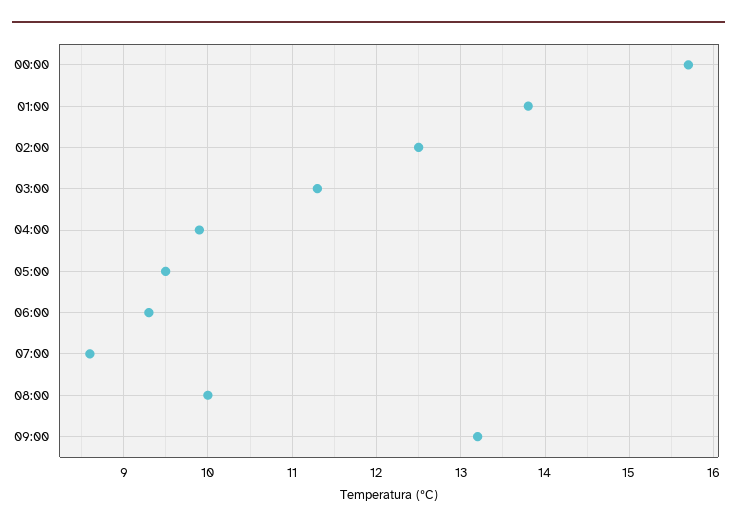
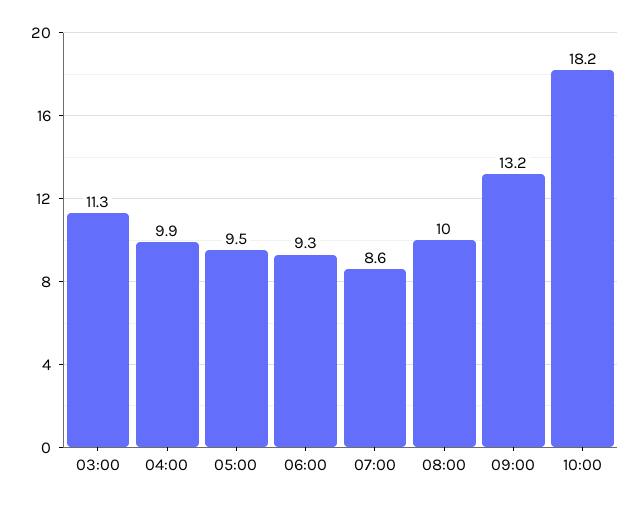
00:00: 15.7 -> none
01:00: 13.8 -> none
02:00: 12.5 -> none
10:00: none -> 18.2

